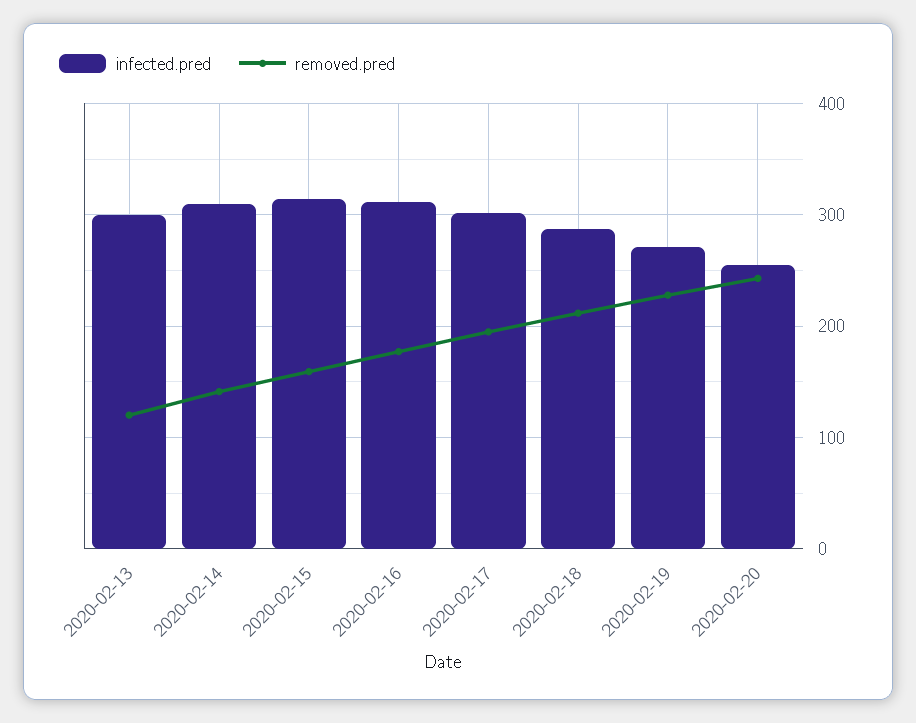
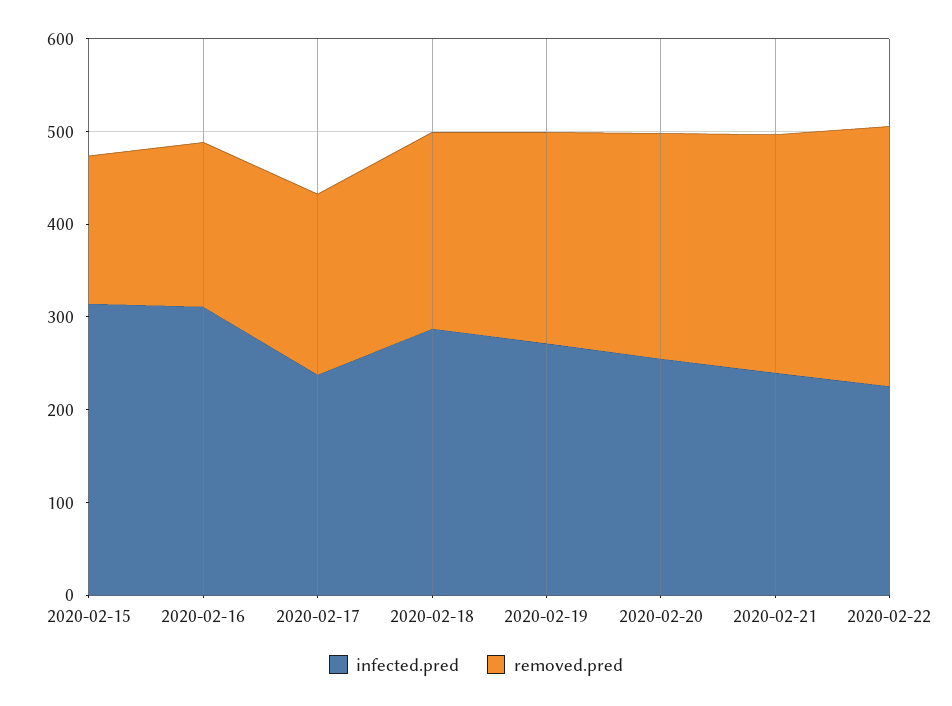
infected.pred, 2020-02-13: 300 -> none
removed.pred, 2020-02-13: 120 -> none
infected.pred, 2020-02-14: 310 -> none
removed.pred, 2020-02-14: 140 -> none
infected.pred, 2020-02-17: 300 -> 240
infected.pred, 2020-02-21: none -> 240
removed.pred, 2020-02-21: none -> 260
infected.pred, 2020-02-22: none -> 220
removed.pred, 2020-02-22: none -> 280

